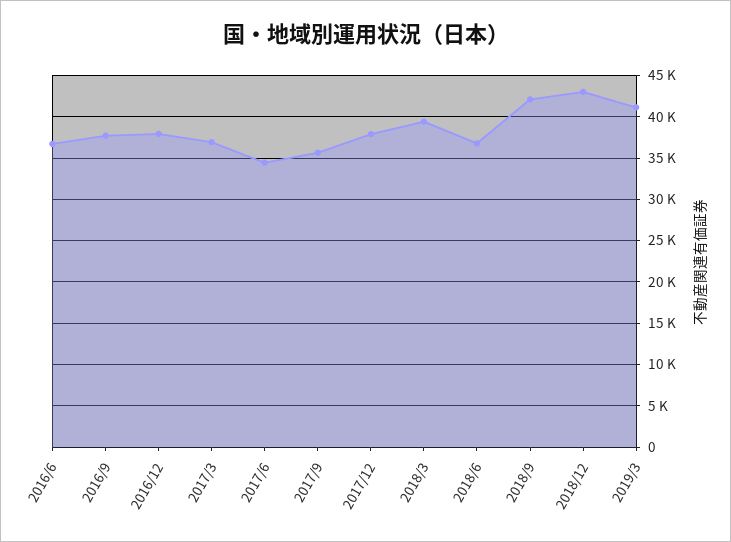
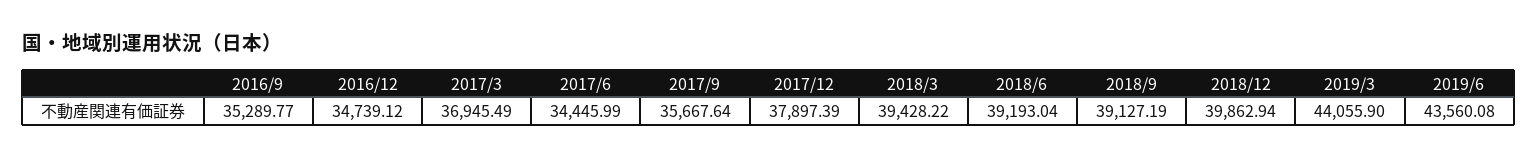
2016/6: 37000 -> none
2016/9: 38000 -> 35289.77
2016/12: 38000 -> 34739.12
2018/6: 37000 -> 39193.04
2018/9: 42000 -> 39127.19
2018/12: 43000 -> 39862.94
2019/3: 41000 -> 44055.9
2019/6: none -> 43560.08

